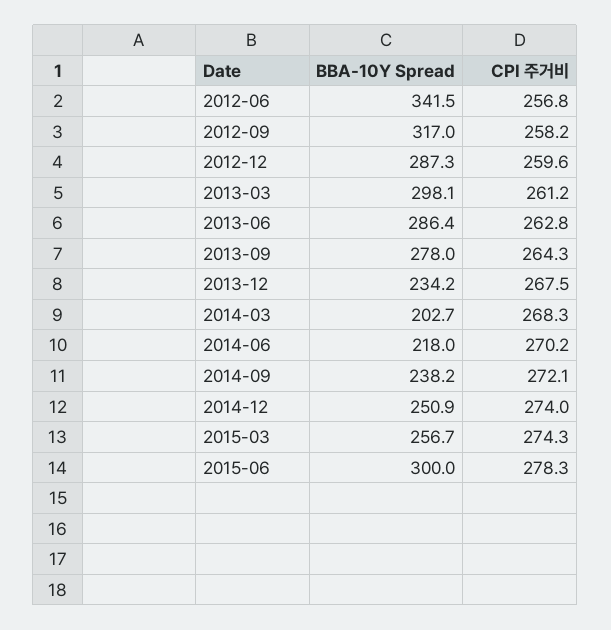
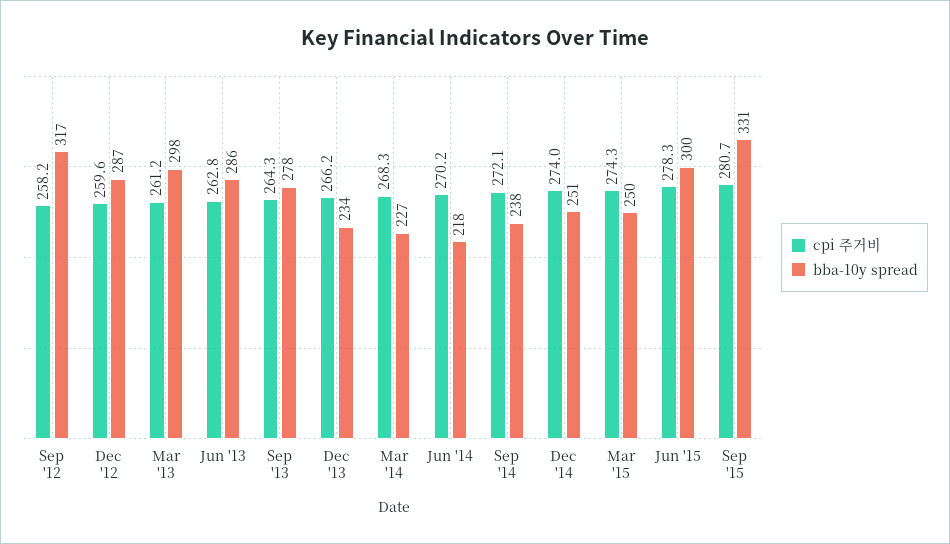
BBA-10Y Spread, 2012-06: 341.5 -> none
CPI 주거비, 2012-06: 256.8 -> none
CPI 주거비, 2013-12: 267.5 -> 266.2
BBA-10Y Spread, 2014-03: 202.7 -> 227
BBA-10Y Spread, 2015-03: 256.7 -> 250
CPI 주거비, Sep '15: none -> 280.7
BBA-10Y Spread, Sep '15: none -> 331

